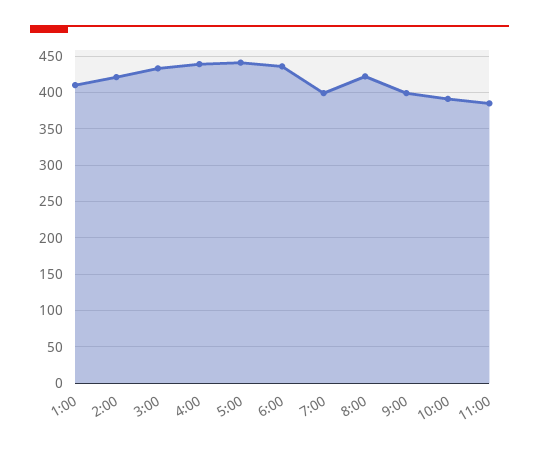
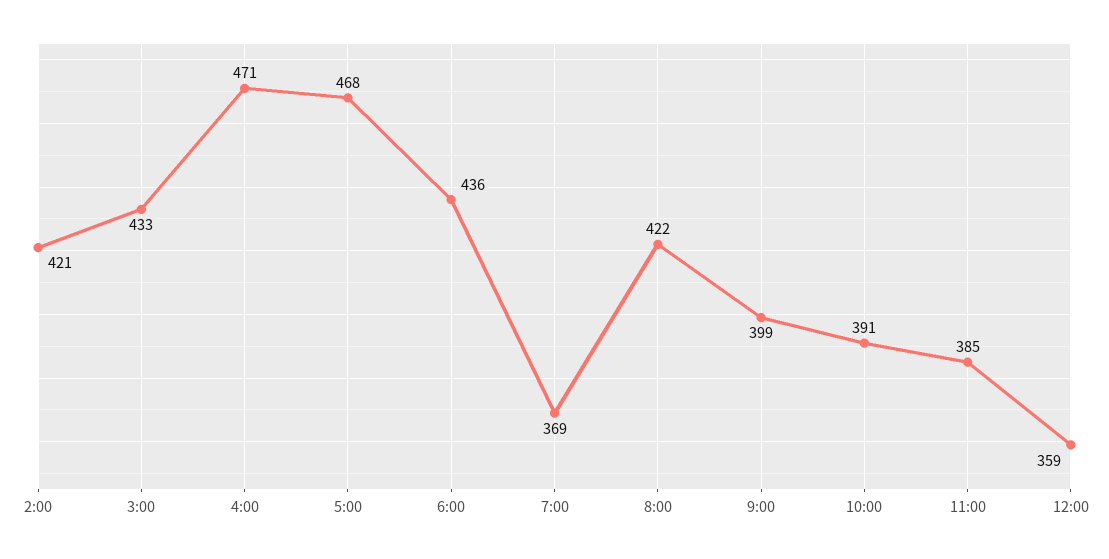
1:00: 410 -> none
4:00: 440 -> 471
5:00: 440 -> 468
7:00: 400 -> 369
12:00: none -> 359

